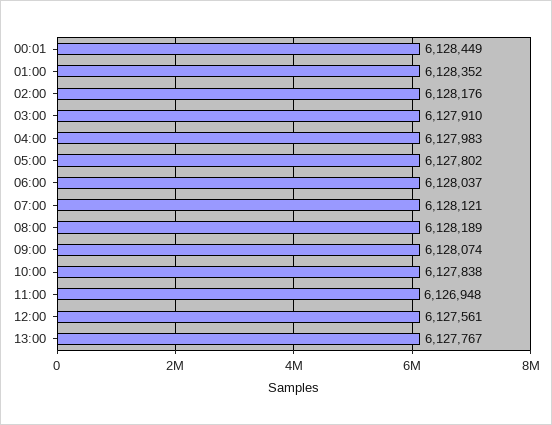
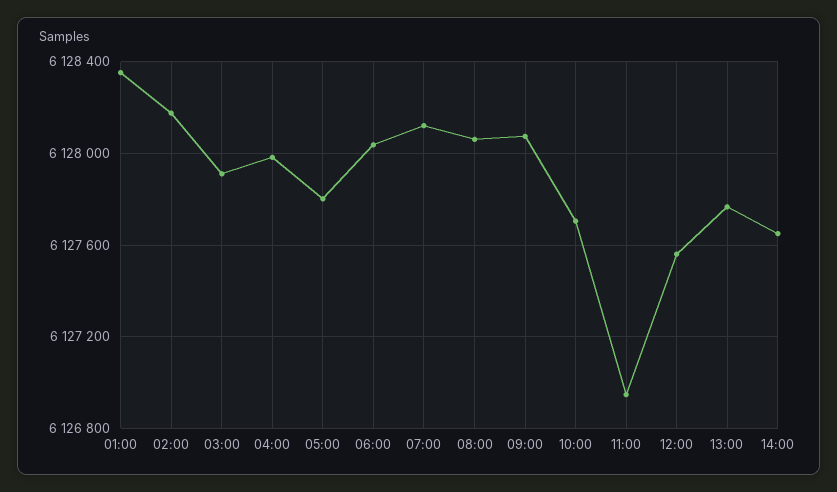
00:01: 6128449 -> none
08:00: 6128189 -> 6128050
10:00: 6127838 -> 6127700
14:00: none -> 6127650

